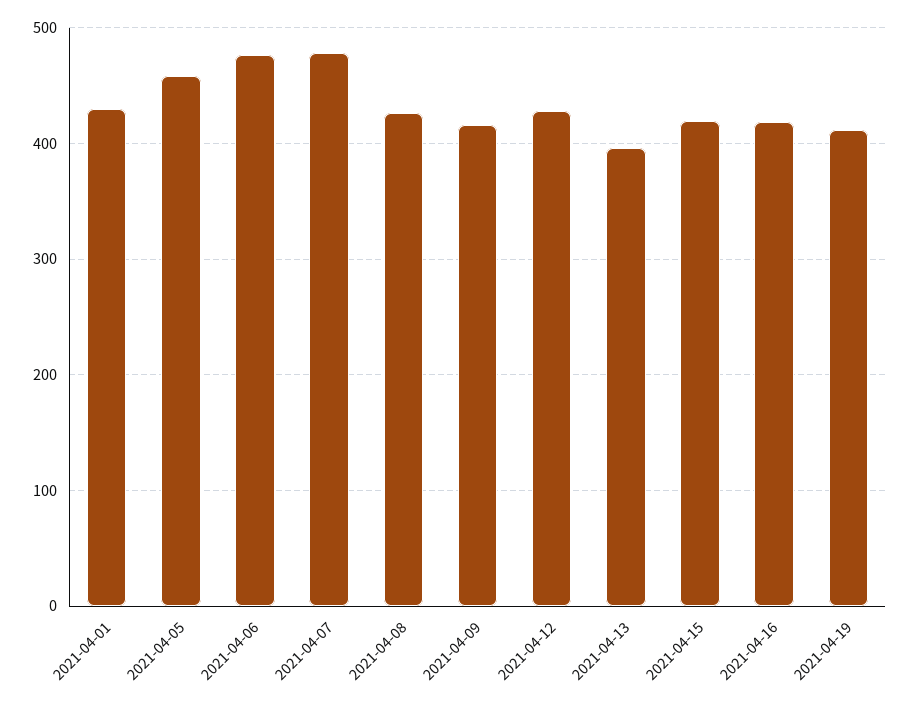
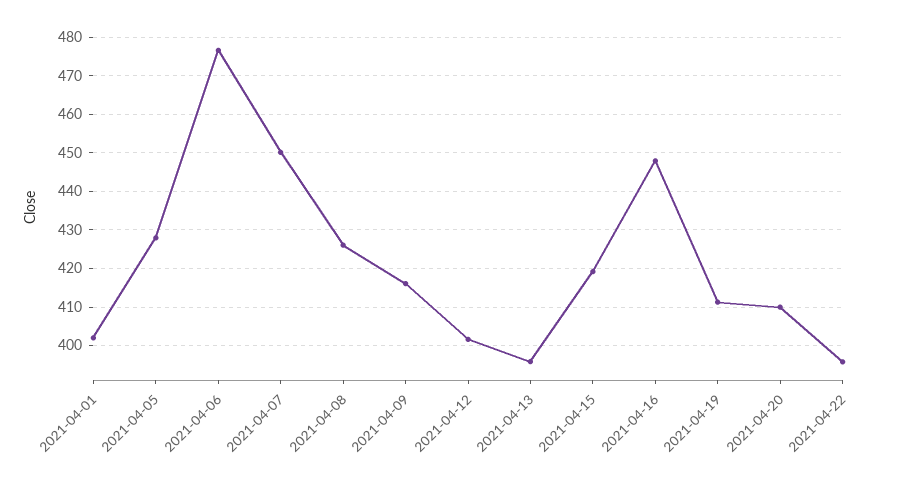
2021-04-01: 430 -> 402
2021-04-05: 460 -> 428
2021-04-07: 480 -> 450
2021-04-12: 430 -> 402
2021-04-16: 420 -> 448
2021-04-20: none -> 410
2021-04-22: none -> 396

